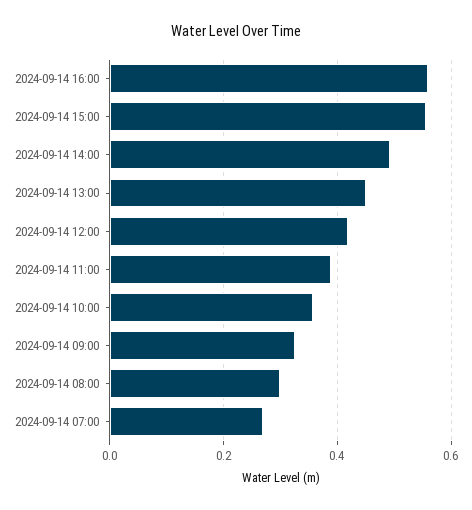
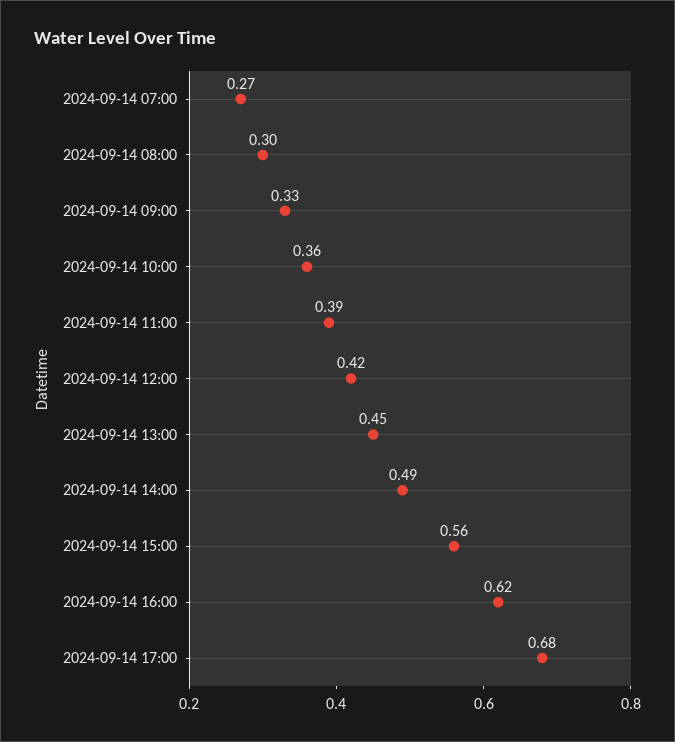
2024-09-14 16:00: 0.56 -> 0.62
2024-09-14 17:00: none -> 0.68

